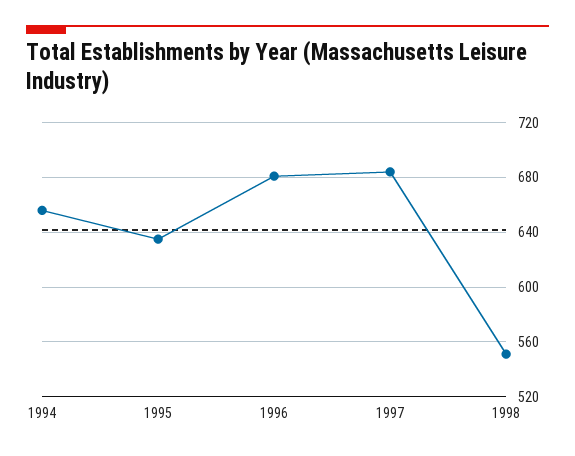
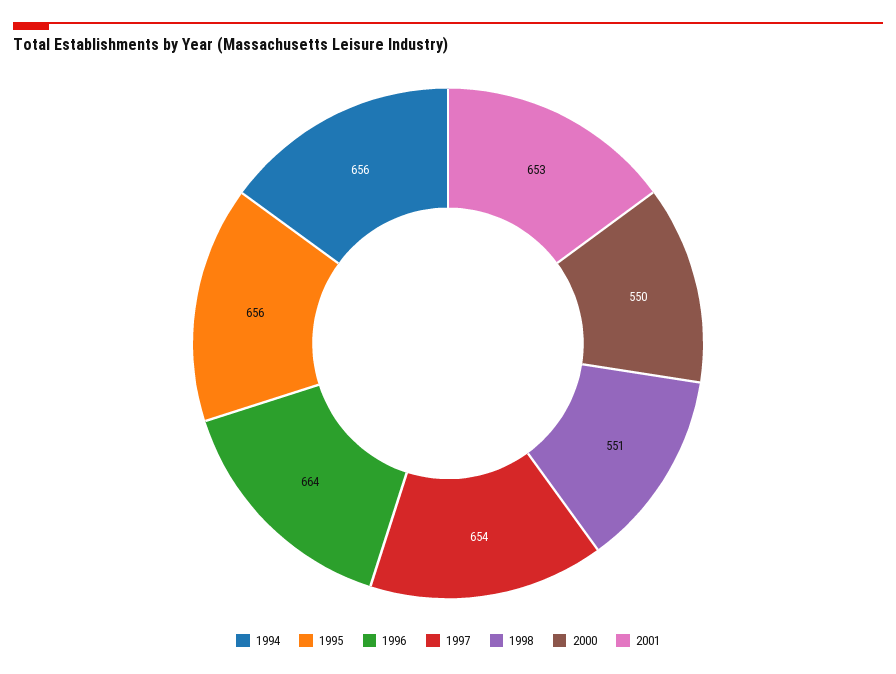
1995: 635 -> 656
1996: 680 -> 664
1997: 685 -> 654
2000: none -> 550
2001: none -> 653

